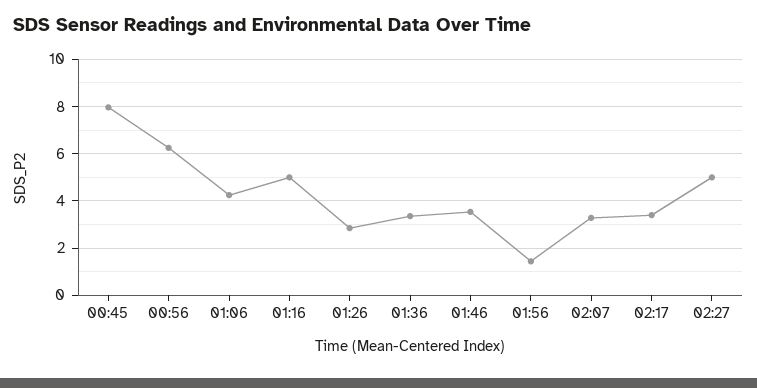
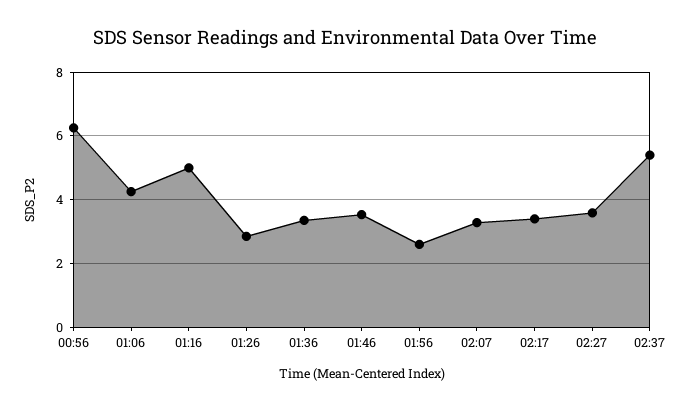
00:45: 8 -> none
01:56: 1.5 -> 2.6
02:27: 5 -> 3.6
02:37: none -> 5.4

